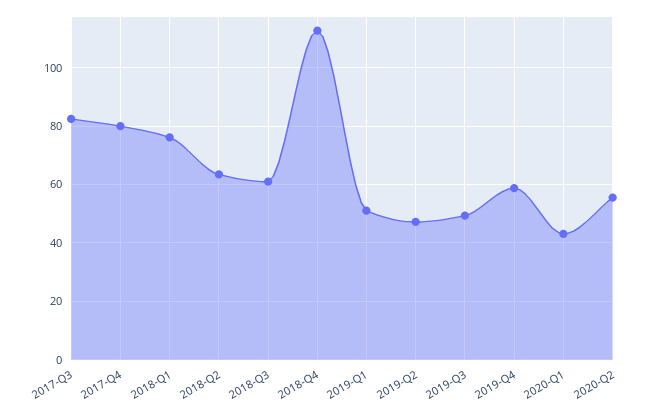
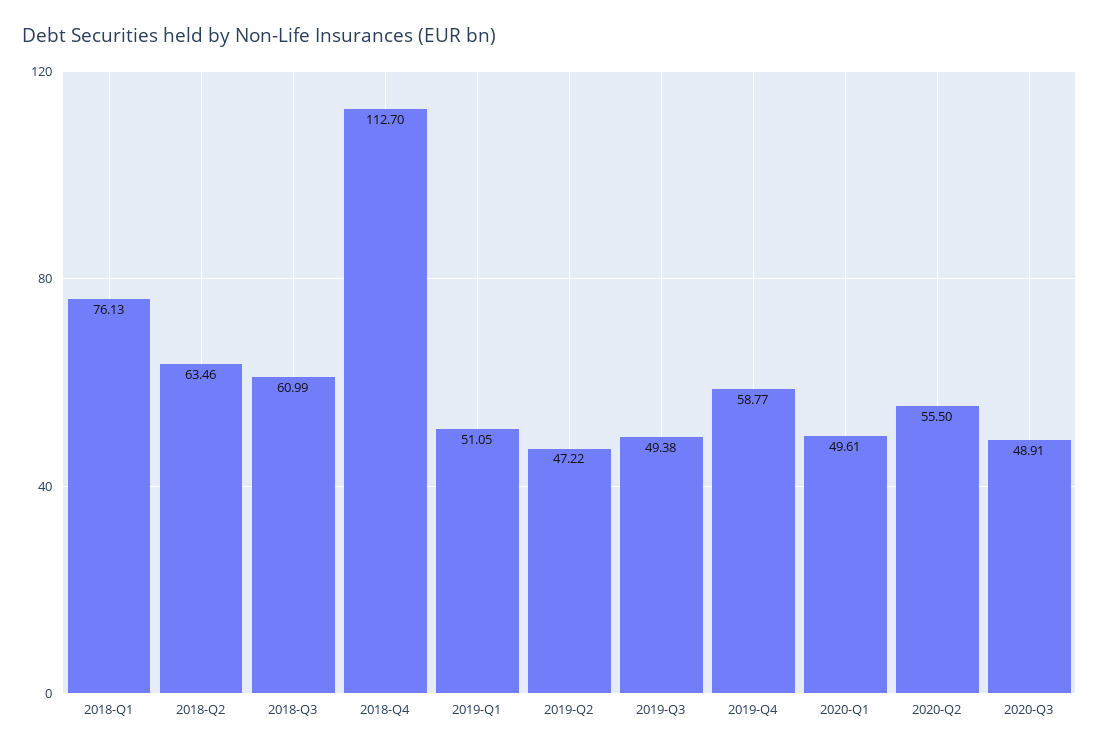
2017-Q3: 82.5 -> none
2017-Q4: 80 -> none
2020-Q1: 42.5 -> 49.61
2020-Q3: none -> 48.91

